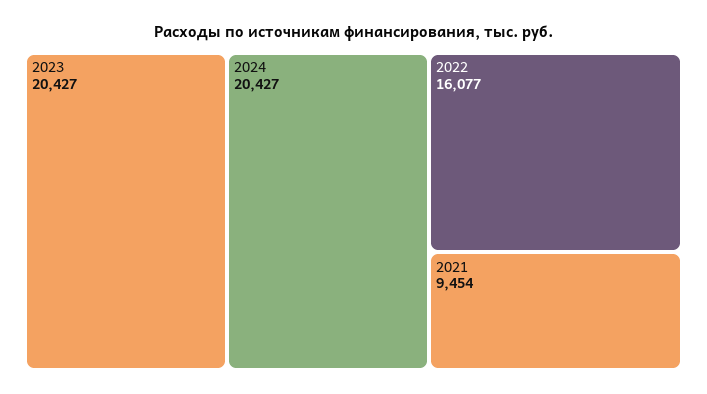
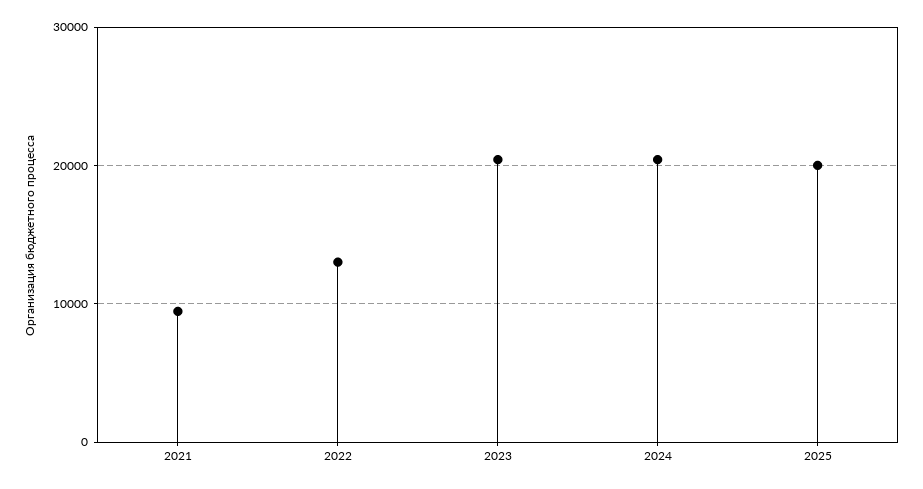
2022: 16077 -> 13000
2025: none -> 20000

